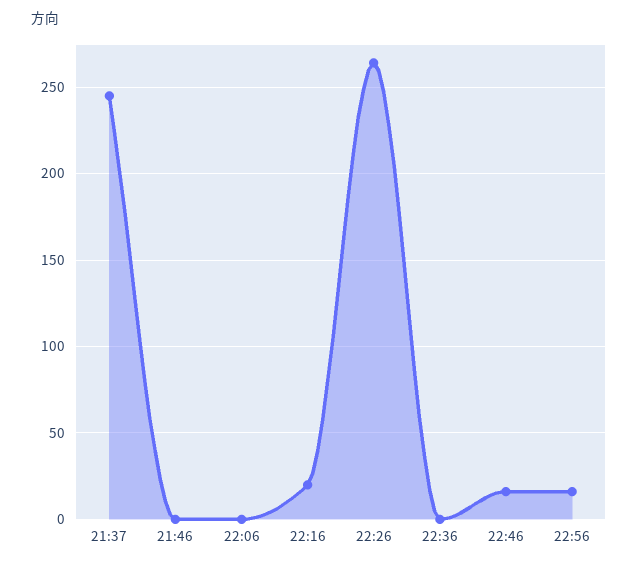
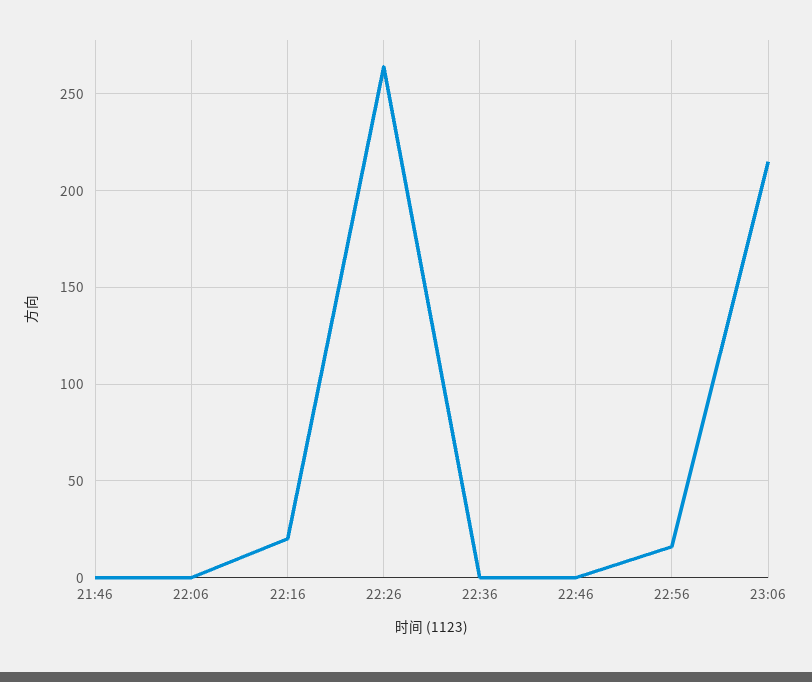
21:37: 245 -> none
22:46: 15 -> 0
23:06: none -> 215

